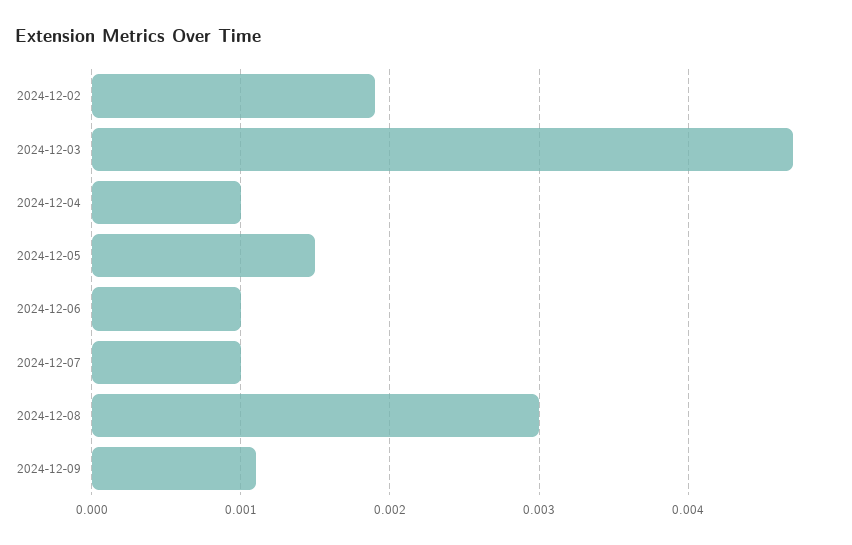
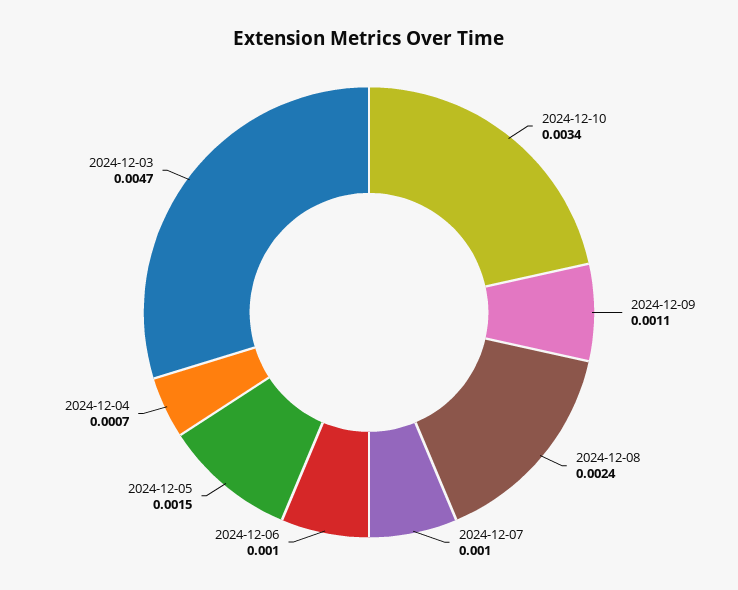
2024-12-02: 0.0019 -> none
2024-12-04: 0.001 -> 0.0007
2024-12-08: 0.003 -> 0.0024
2024-12-10: none -> 0.0034

